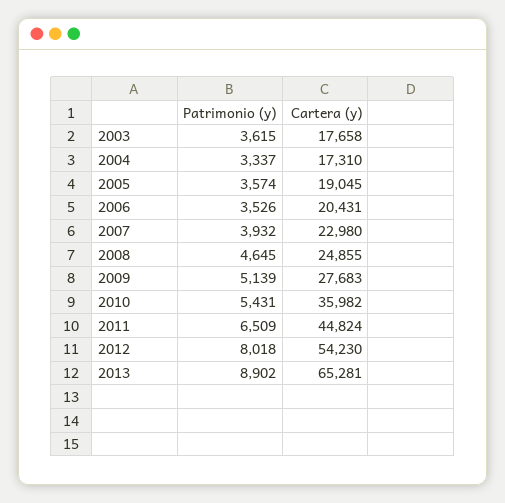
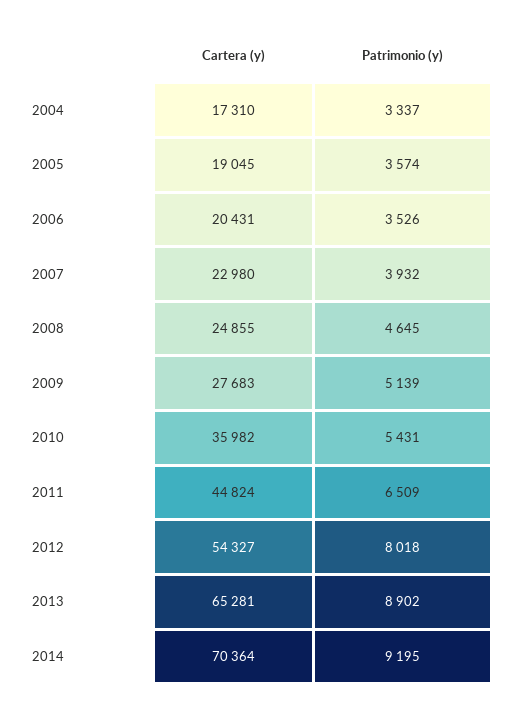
Patrimonio (y), 2003: 3615 -> none
Cartera (y), 2003: 17658 -> none
Cartera (y), 2012: 54230 -> 54327
Cartera (y), 2014: none -> 70364
Patrimonio (y), 2014: none -> 9195

